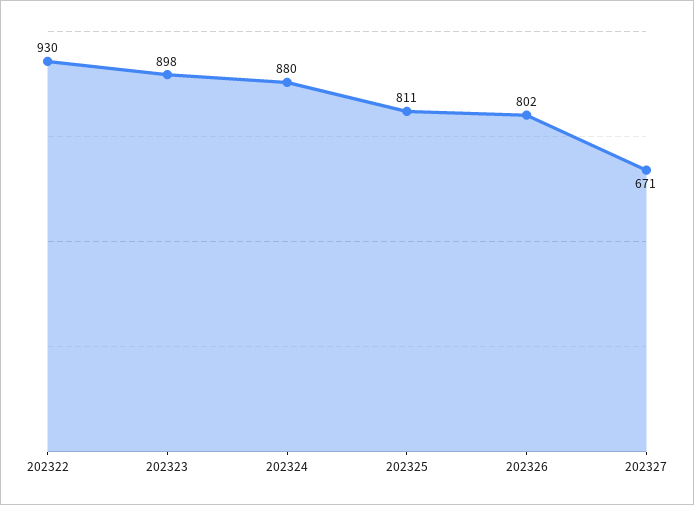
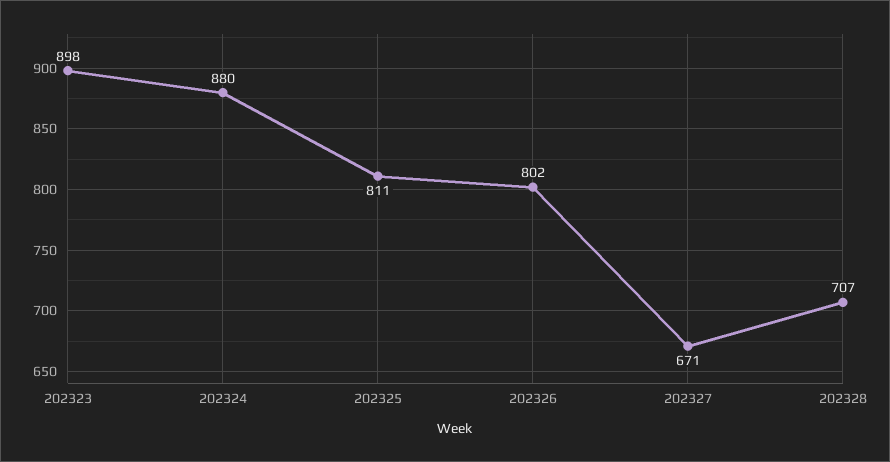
202322: 930 -> none
202328: none -> 707

